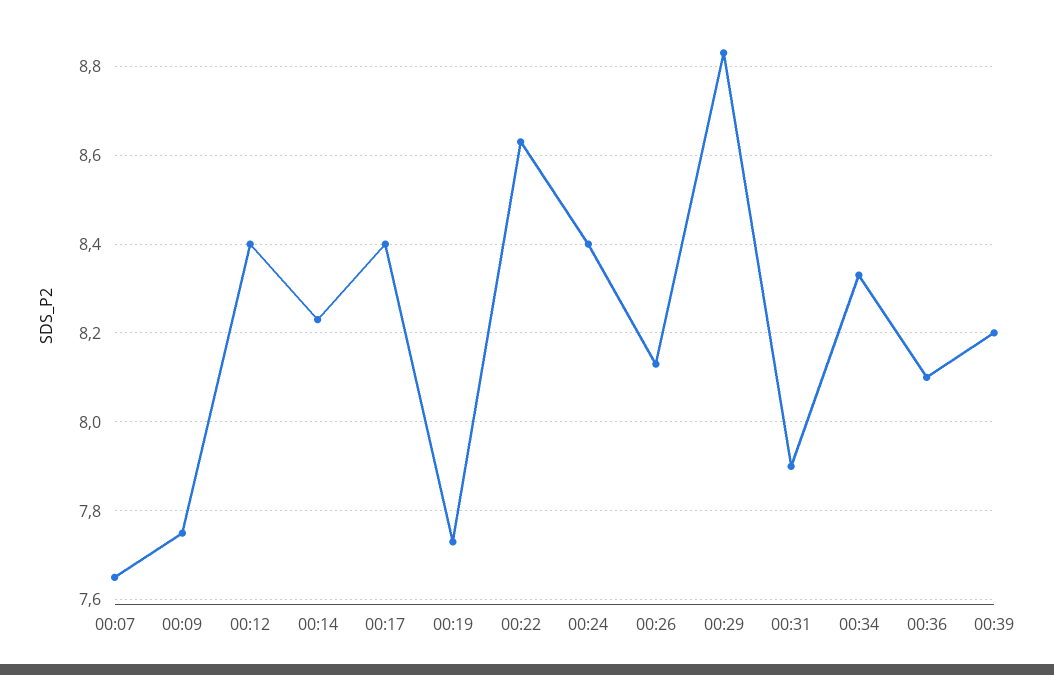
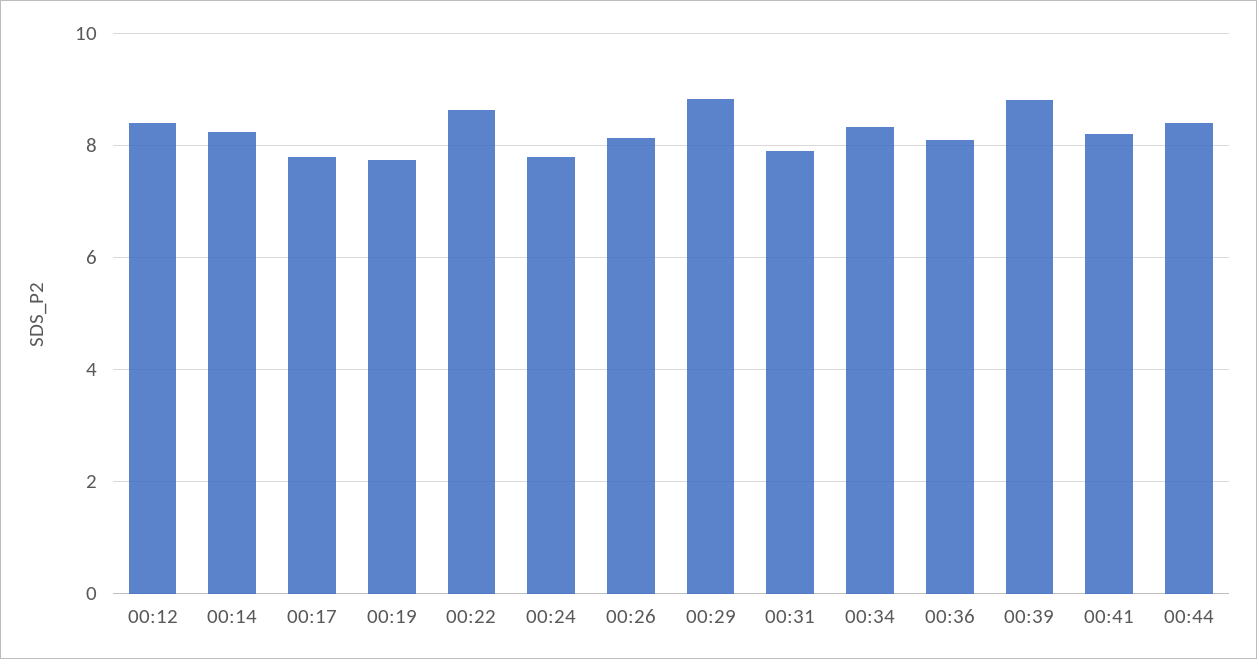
00:07: 7.65 -> none
00:09: 7.75 -> none
00:17: 8.4 -> 7.8
00:24: 8.4 -> 7.8
00:39: 8.2 -> 8.8
00:41: none -> 8.2
00:44: none -> 8.4

